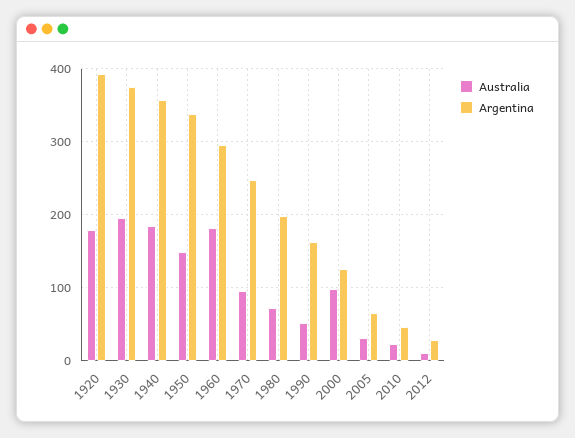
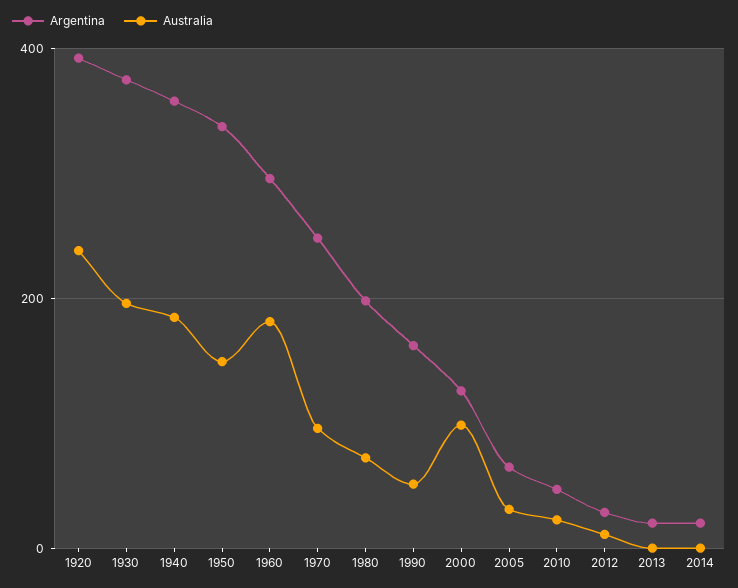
Australia, 1920: 180 -> 240
Argentina, 2013: none -> 20
Australia, 2013: none -> 0
Argentina, 2014: none -> 20
Australia, 2014: none -> 0

